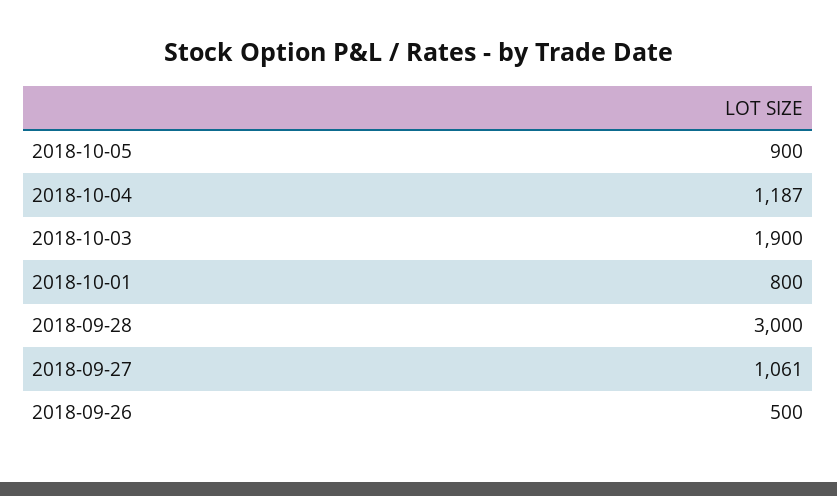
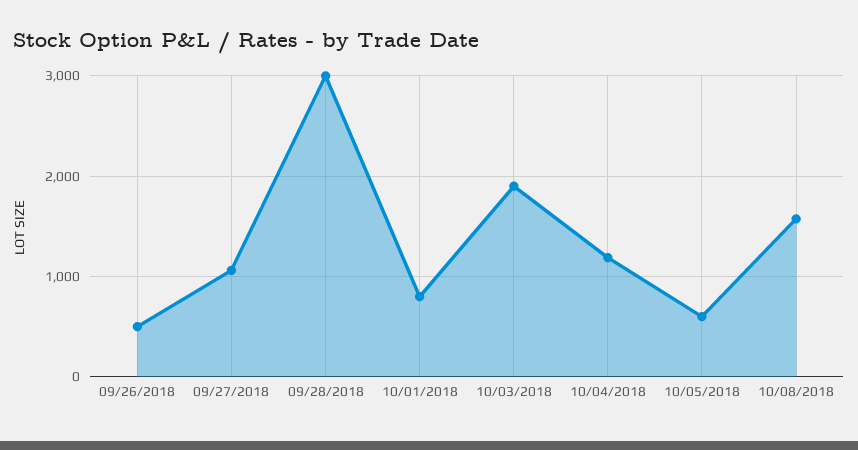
2018-10-05: 900 -> 600
10/08/2018: none -> 1600

